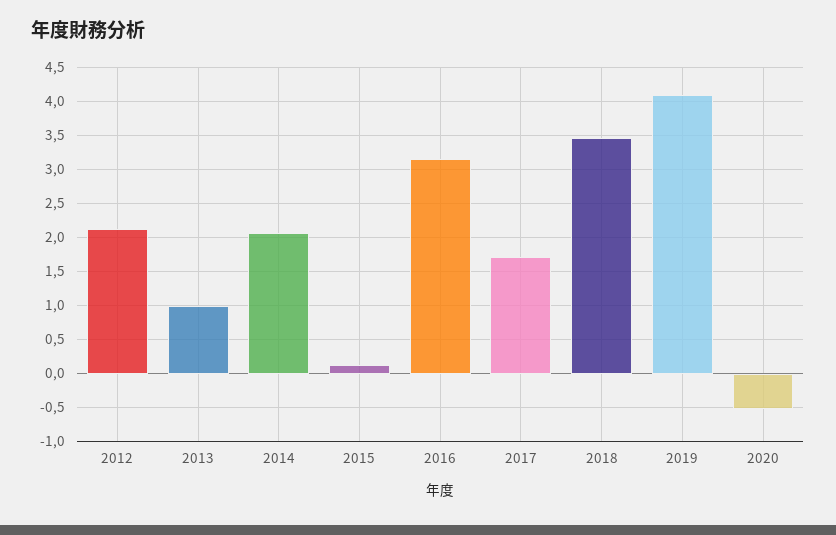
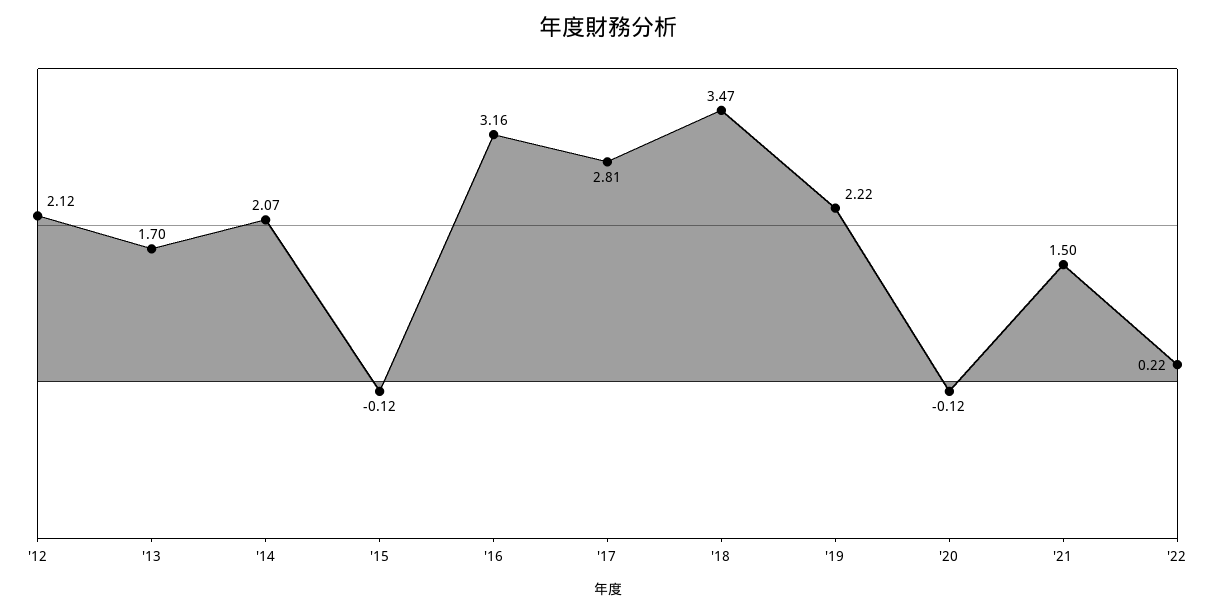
2013: 1 -> 1.7
2015: 0.1 -> -0.12
2017: 1.7 -> 2.81
2019: 4.1 -> 2.22
2020: -0.5 -> -0.12
'21: none -> 1.5
'22: none -> 0.22

